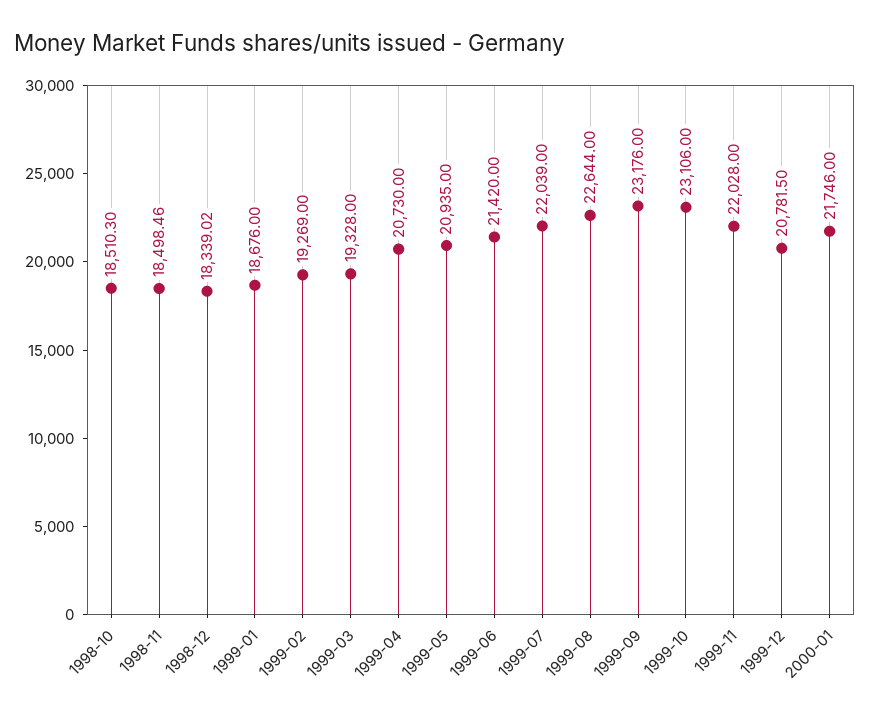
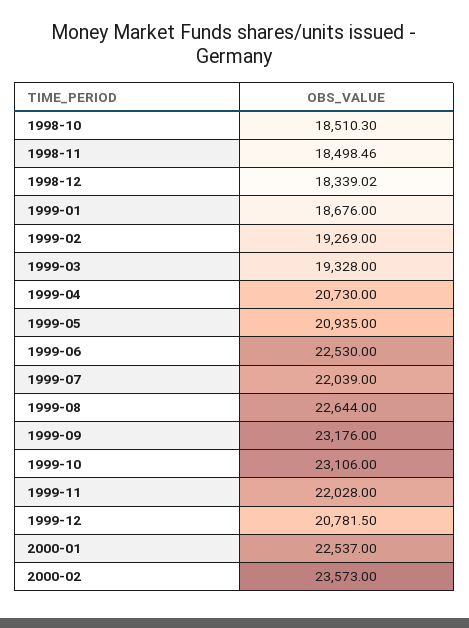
1999-06: 21420 -> 22530
2000-01: 21746 -> 22537
2000-02: none -> 23573

